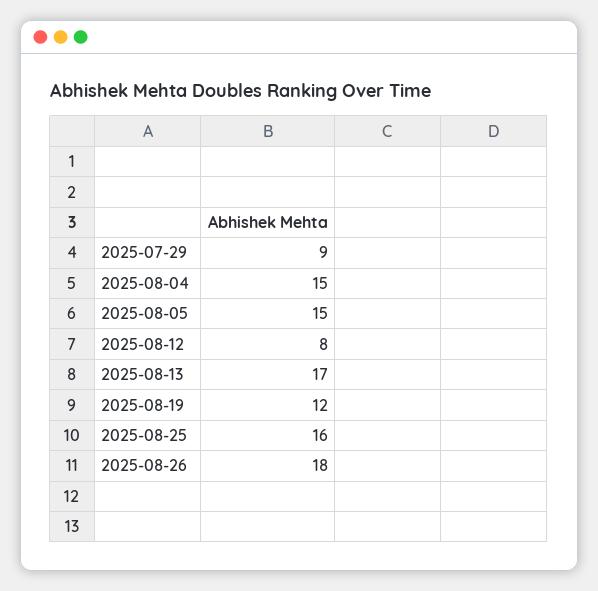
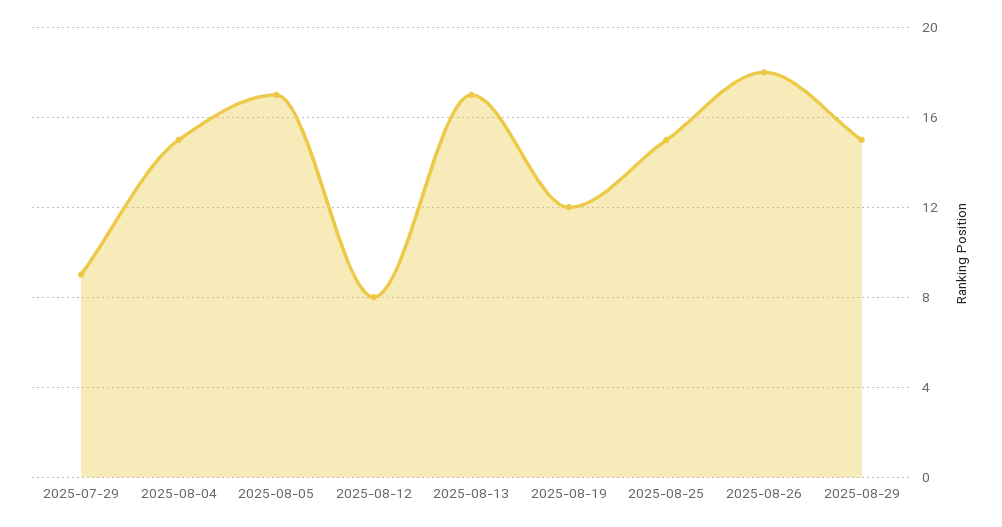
2025-08-05: 15 -> 17
2025-08-25: 16 -> 15
2025-08-29: none -> 15

